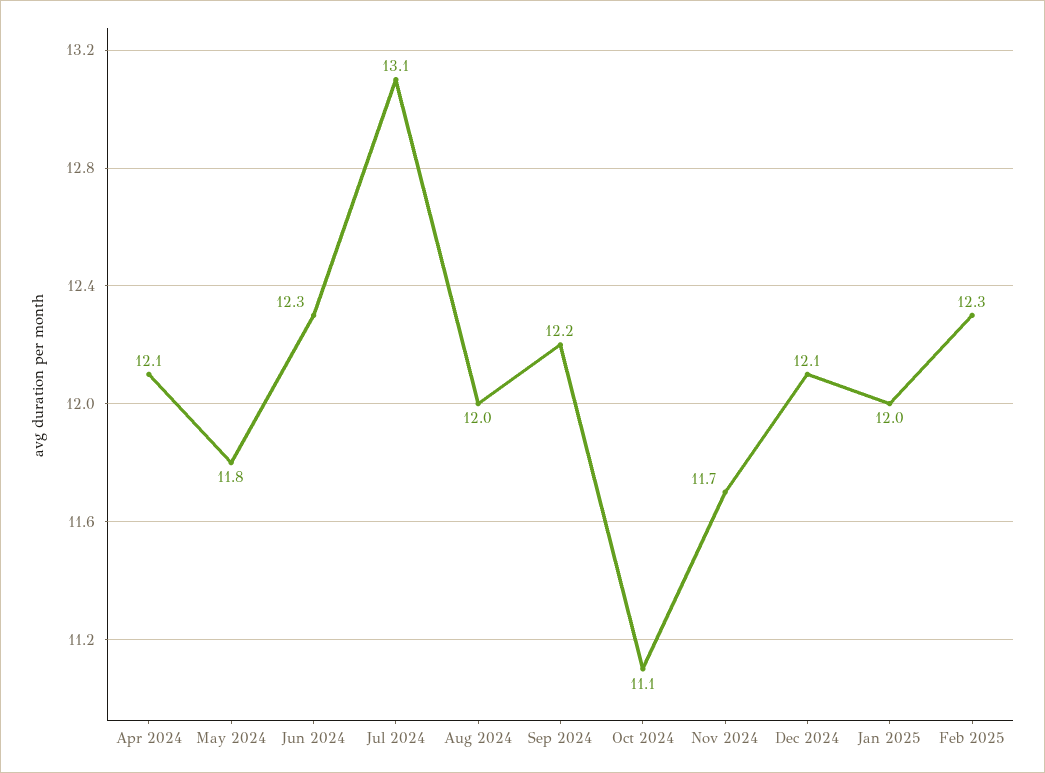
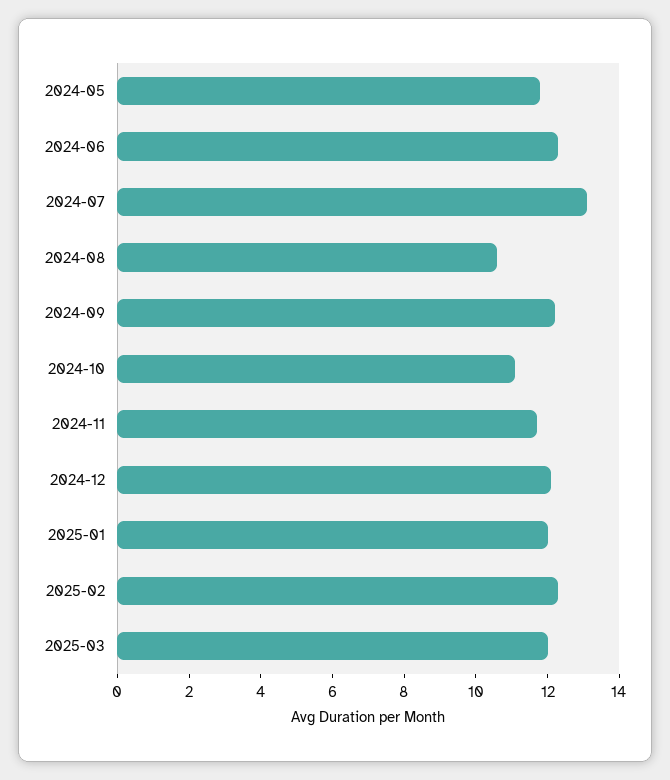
Apr 2024: 12.1 -> none
Aug 2024: 12 -> 10.5
2025-03: none -> 12

